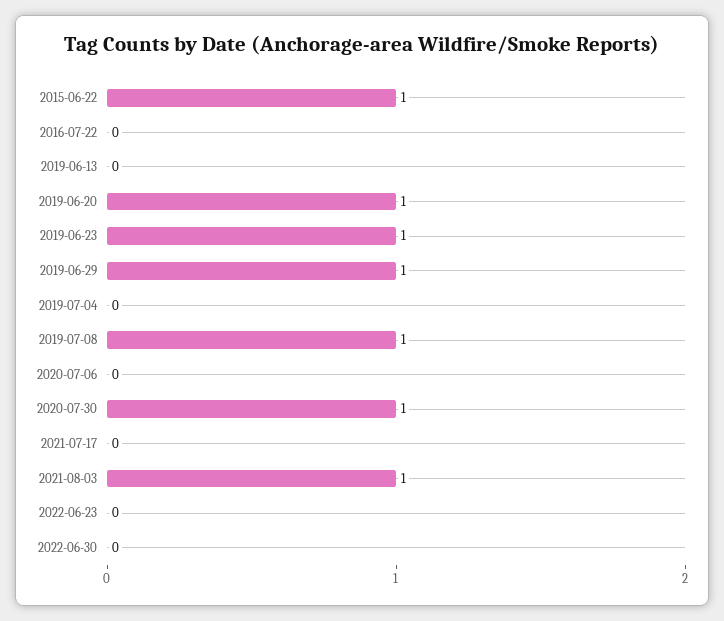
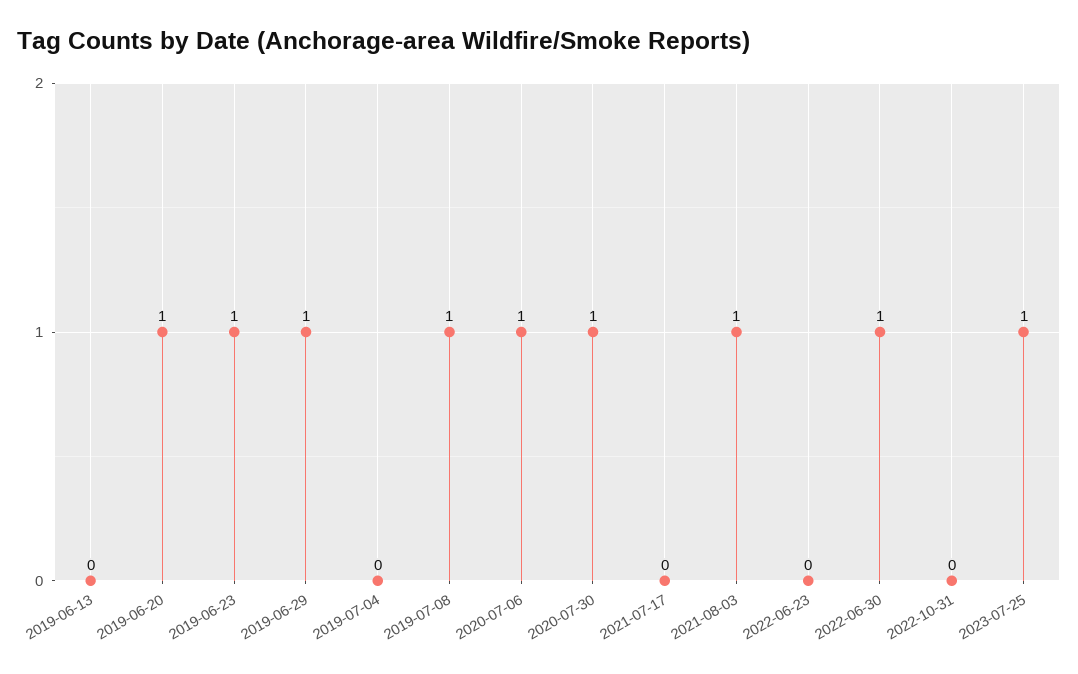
2015-06-22: 1 -> none
2016-07-22: 0 -> none
2020-07-06: 0 -> 1
2022-06-30: 0 -> 1
2022-10-31: none -> 0
2023-07-25: none -> 1

